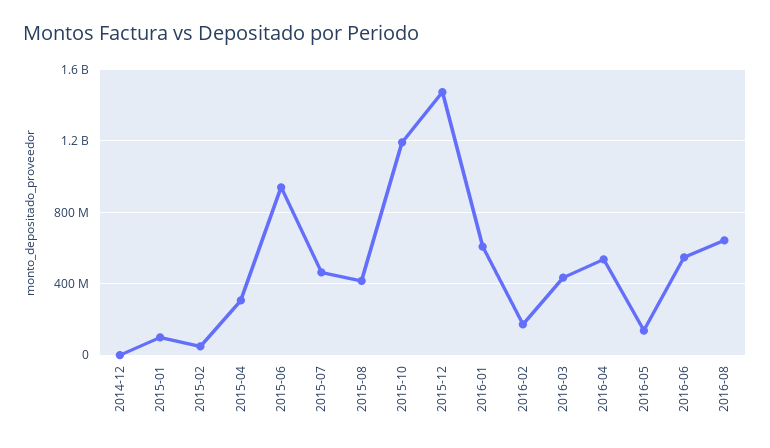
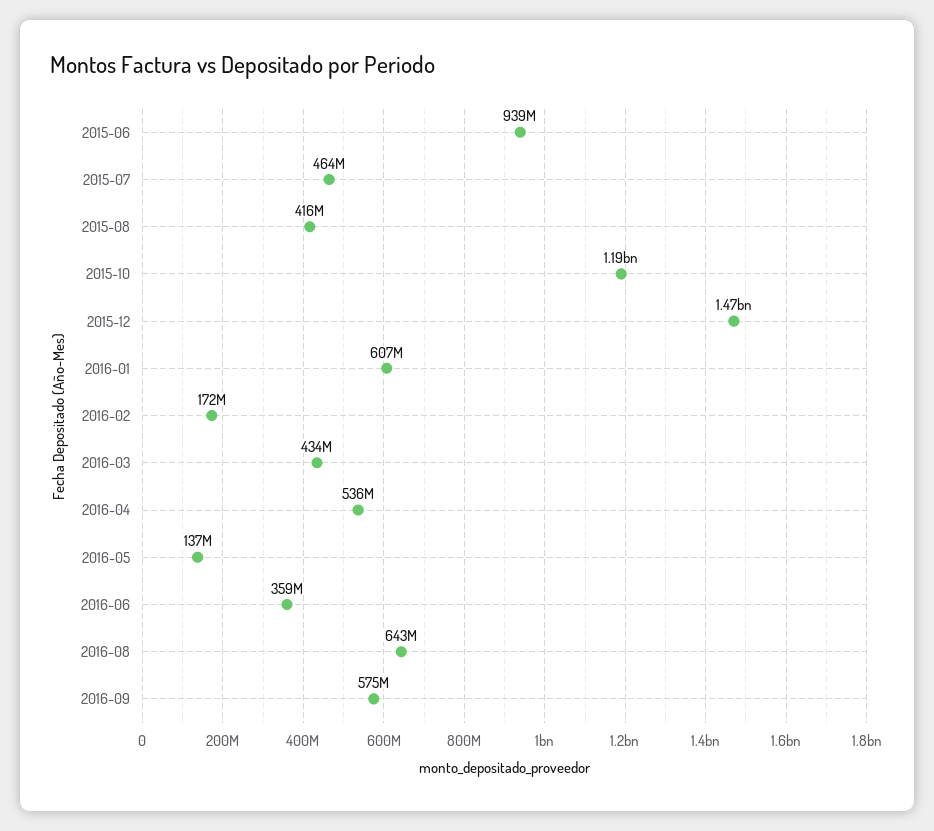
2014-12: 0 -> none
2015-01: 100000000 -> none
2015-02: 50000000 -> none
2015-04: 300000000 -> none
2016-06: 550000000 -> 359000000
2016-09: none -> 575000000

